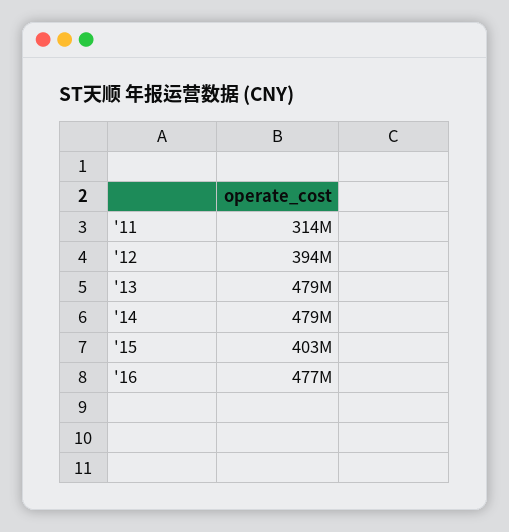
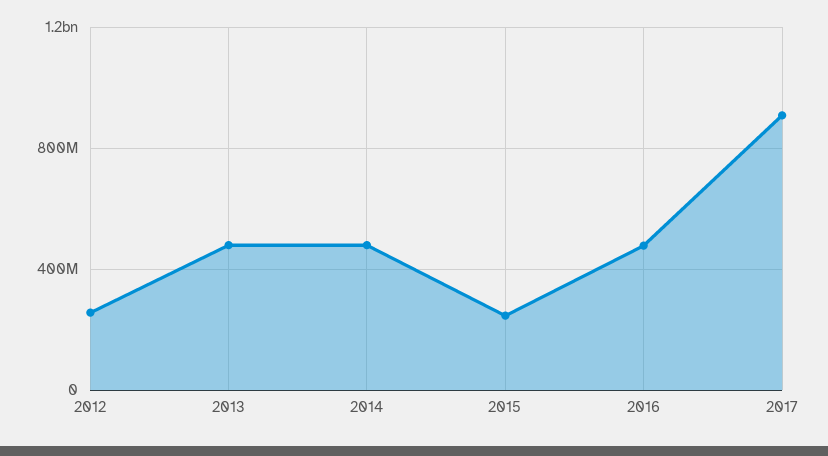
'11: 314000000 -> none
'12: 394000000 -> 250000000
'15: 403000000 -> 250000000
2017: none -> 900000000

